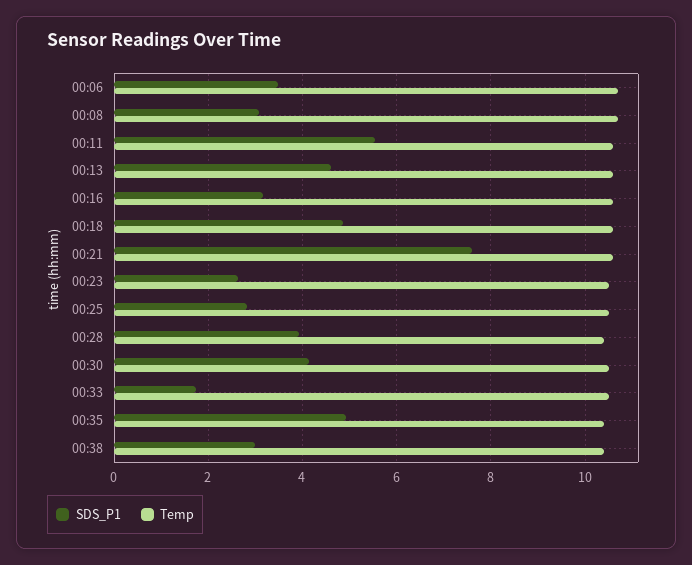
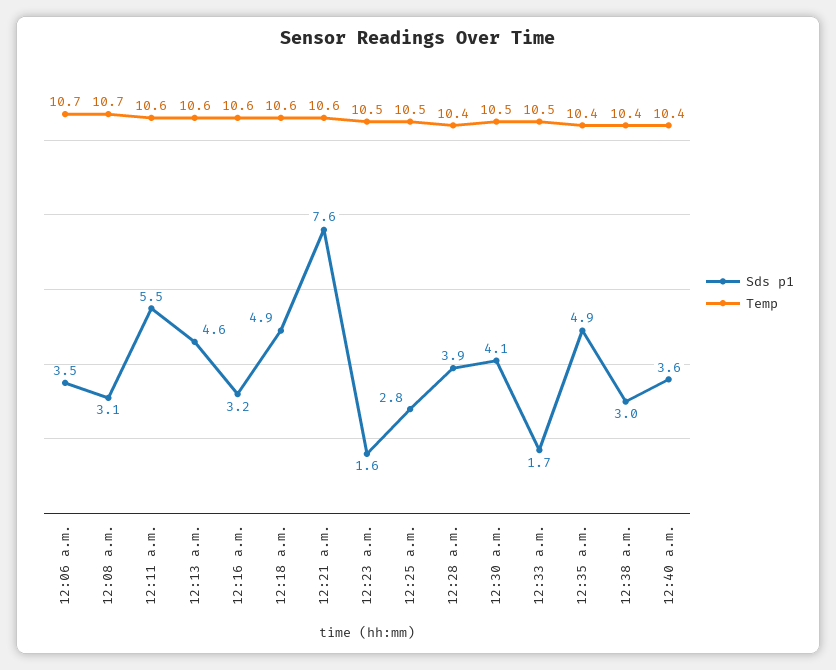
SDS_P1, 00:23: 2.6 -> 1.6
SDS_P1, 12:40 a.m.: none -> 3.6
Temp, 12:40 a.m.: none -> 10.4

